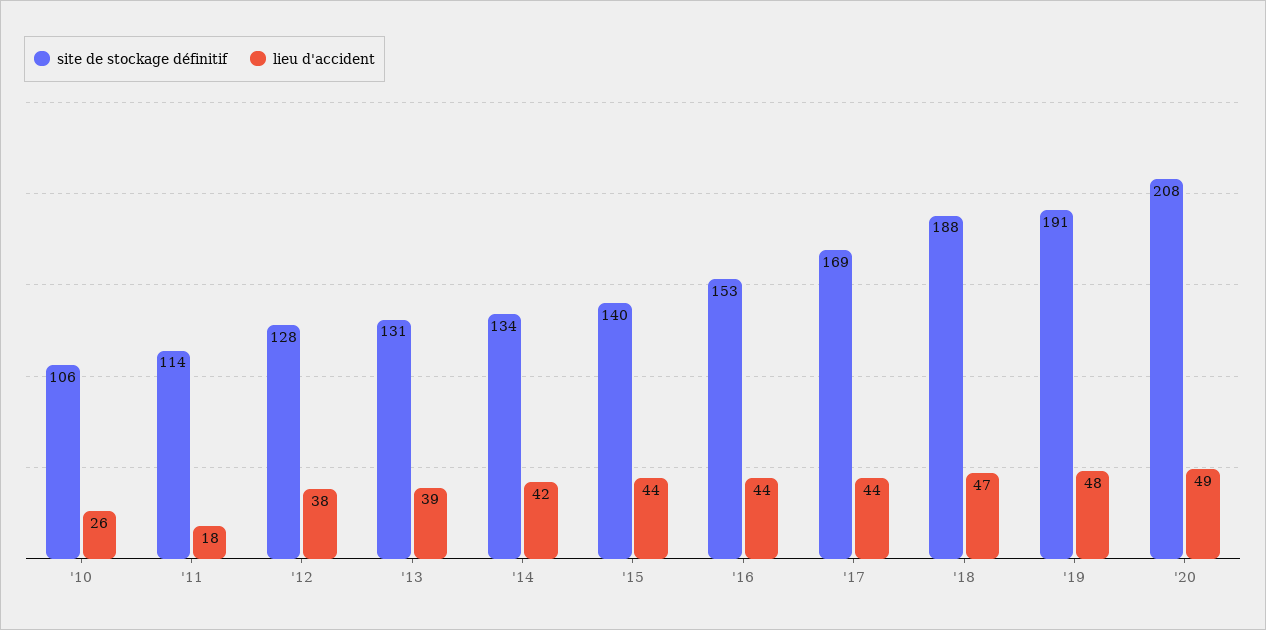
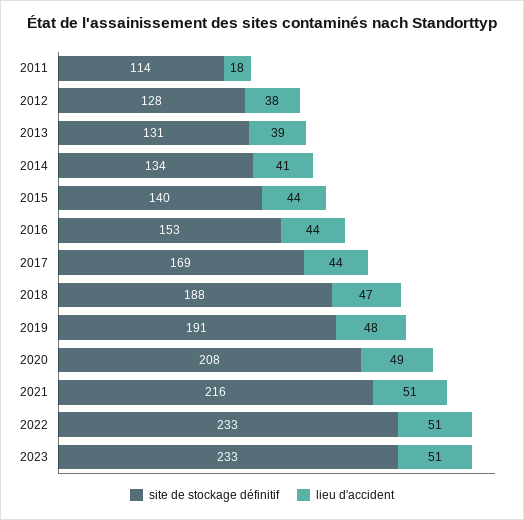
site de stockage définitif, '10: 106 -> none
lieu d'accident, '10: 26 -> none
lieu d'accident, '14: 42 -> 41
site de stockage définitif, 2021: none -> 216
lieu d'accident, 2021: none -> 51
site de stockage définitif, 2022: none -> 233
lieu d'accident, 2022: none -> 51
site de stockage définitif, 2023: none -> 233
lieu d'accident, 2023: none -> 51

